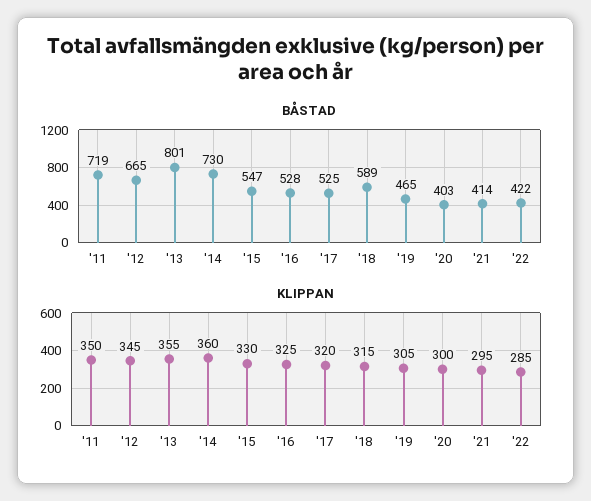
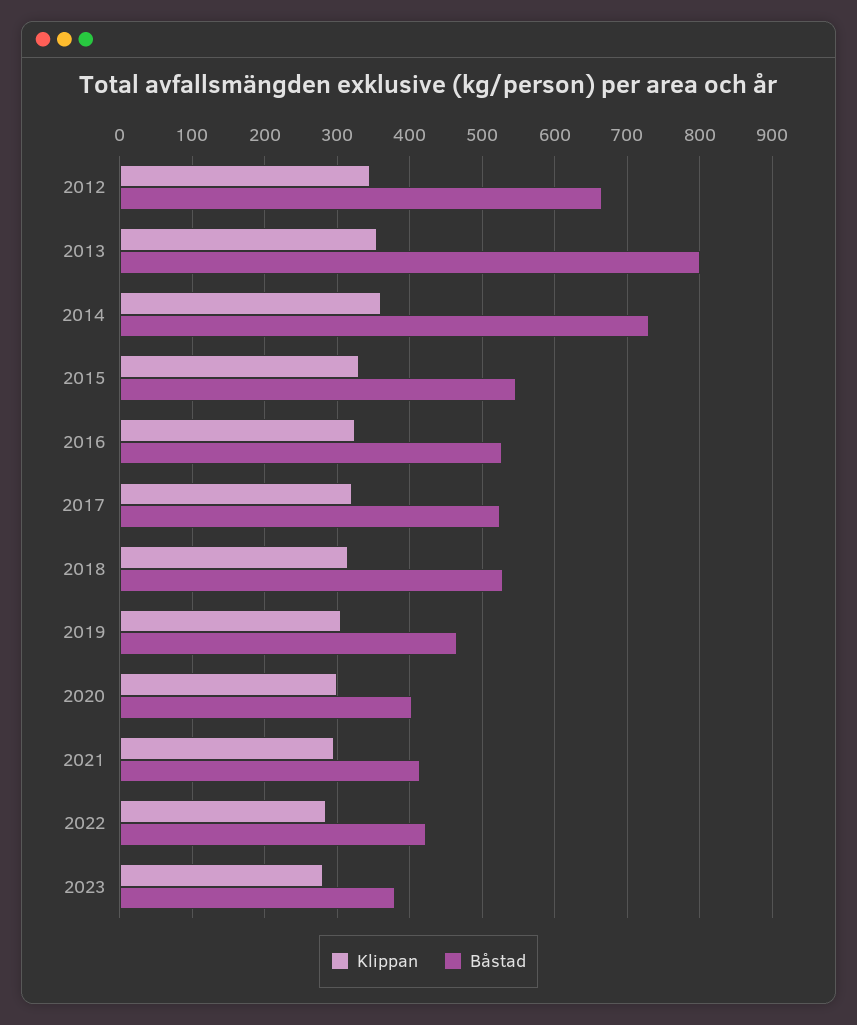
BÅSTAD, '11: 719 -> none
BÅSTAD, '18: 589 -> 530
KLIPPAN, '11: 350 -> none
KLIPPAN, 2023: none -> 280
BÅSTAD, 2023: none -> 380

